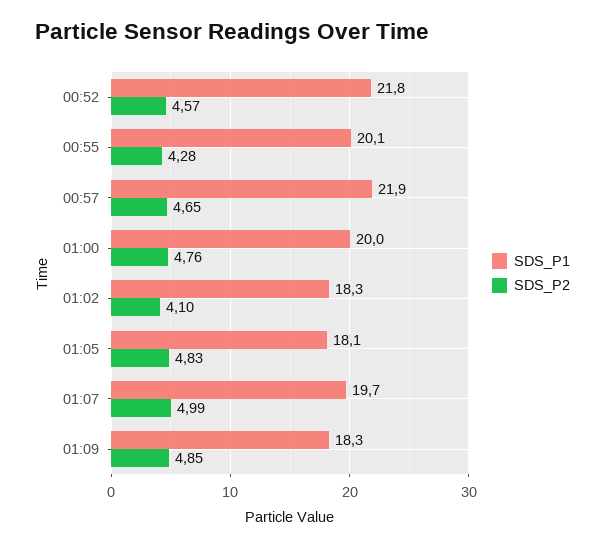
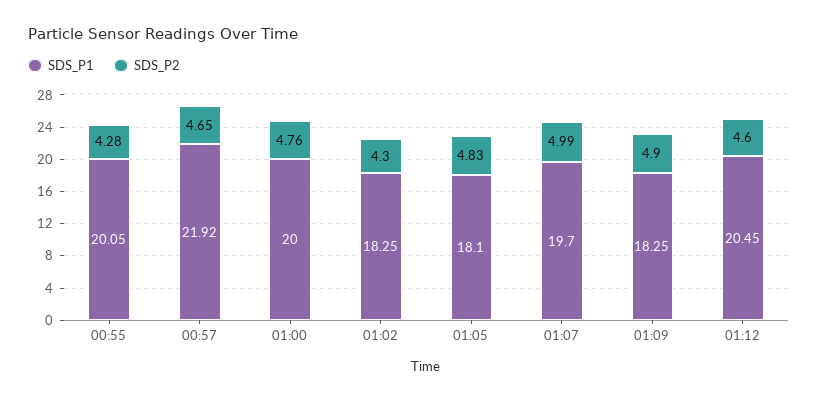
SDS_P1, 00:52: 21.8 -> none
SDS_P2, 00:52: 4.57 -> none
SDS_P2, 01:02: 4.1 -> 4.3
SDS_P2, 01:09: 4.85 -> 4.9
SDS_P1, 01:12: none -> 20.45
SDS_P2, 01:12: none -> 4.6

